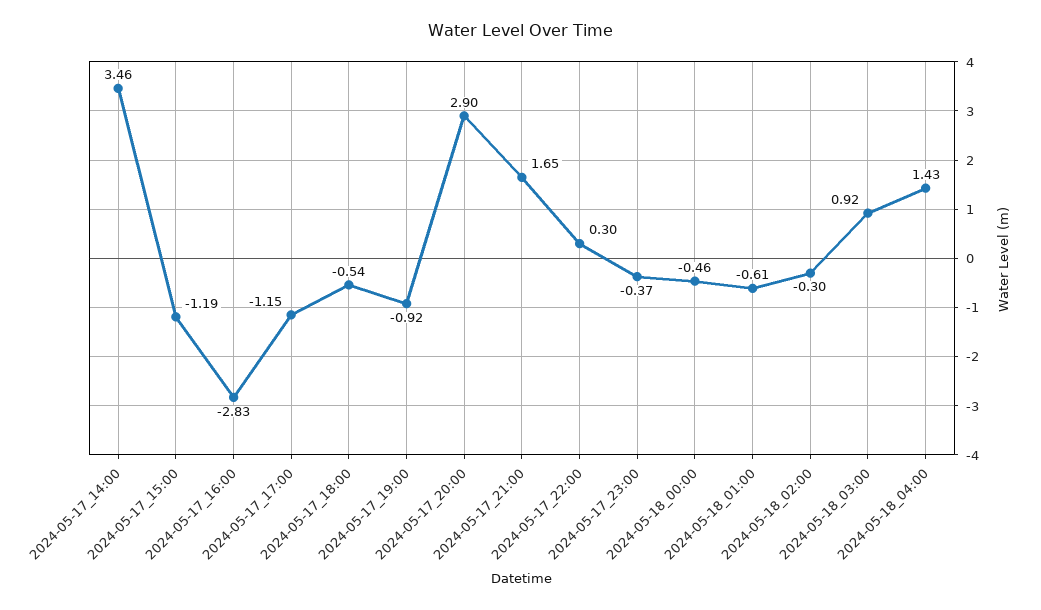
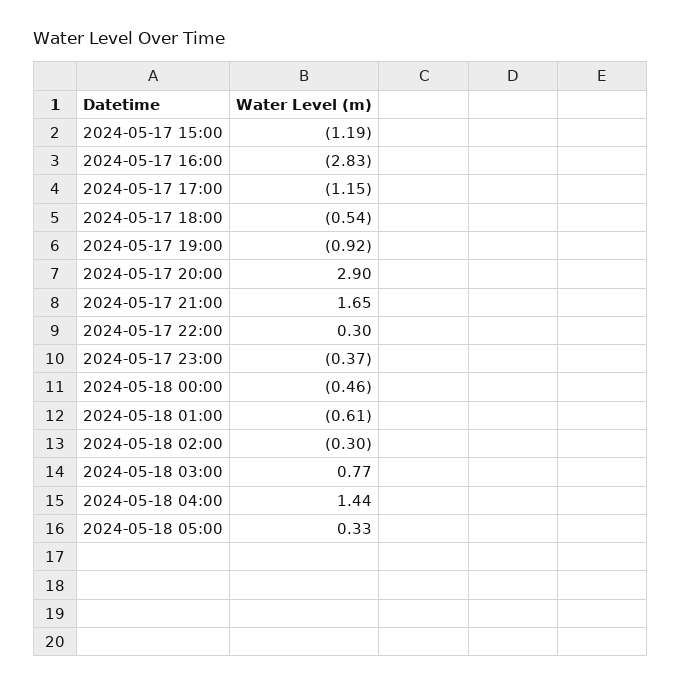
2024-05-17_14:00: 3.46 -> none
2024-05-18_03:00: 0.92 -> 0.77
2024-05-18_04:00: 1.43 -> 1.44
2024-05-18 05:00: none -> 0.33

